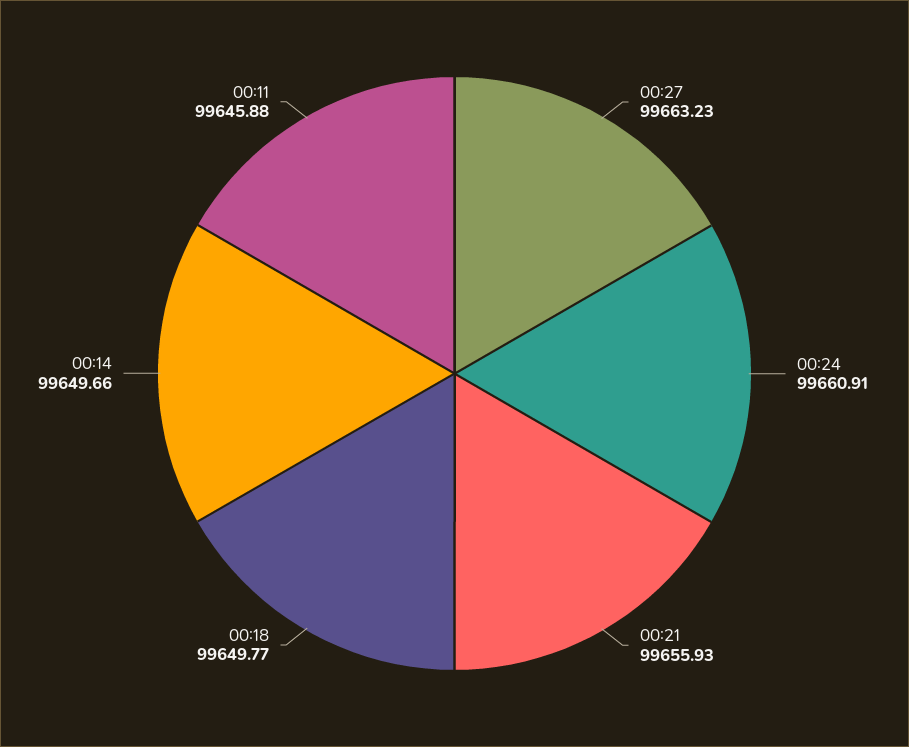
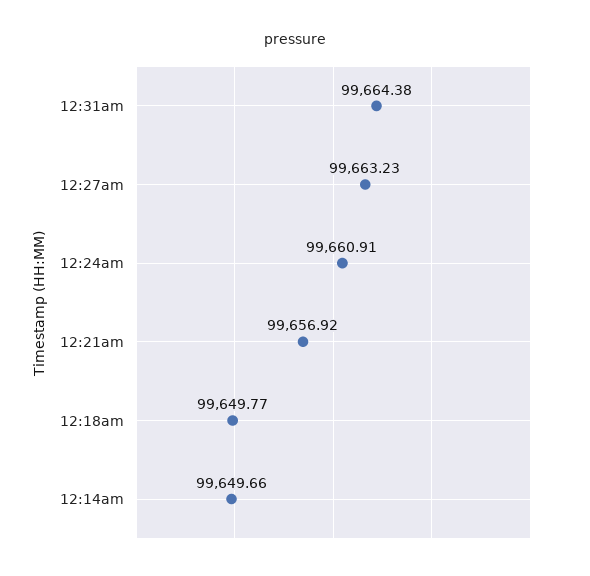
00:21: 99655.93 -> 99656.92
00:11: 99645.88 -> none
12:31am: none -> 99664.38

